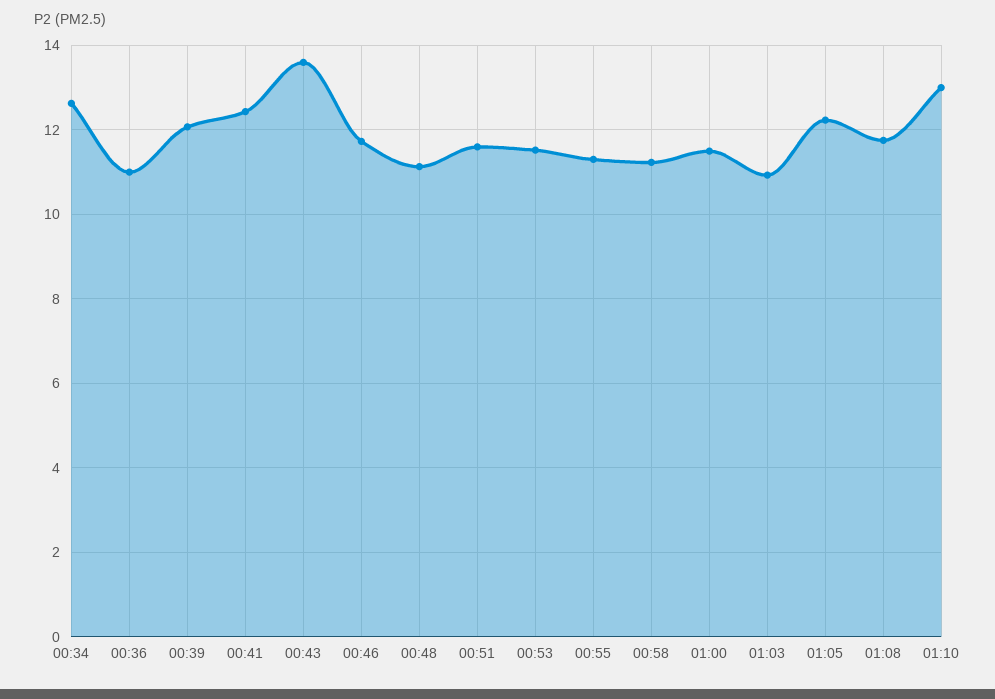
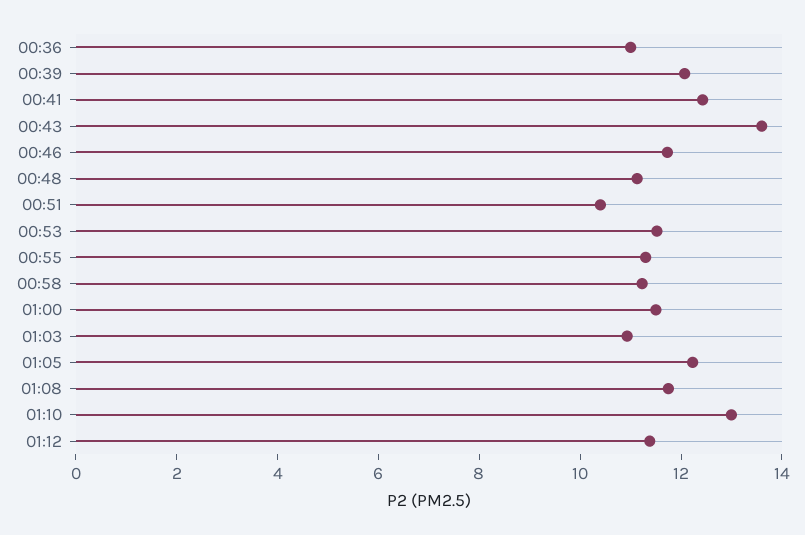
00:34: 12.6 -> none
00:51: 11.6 -> 10.5
01:12: none -> 11.5

